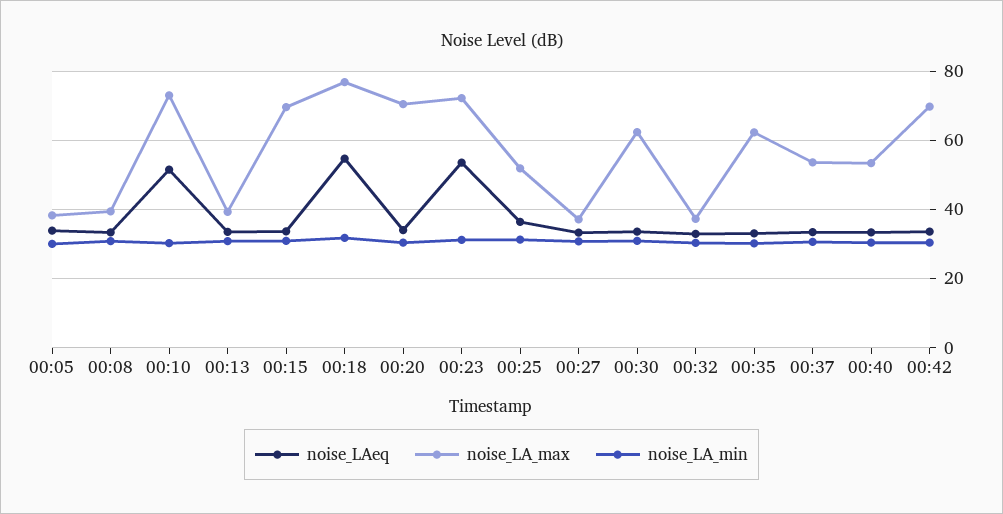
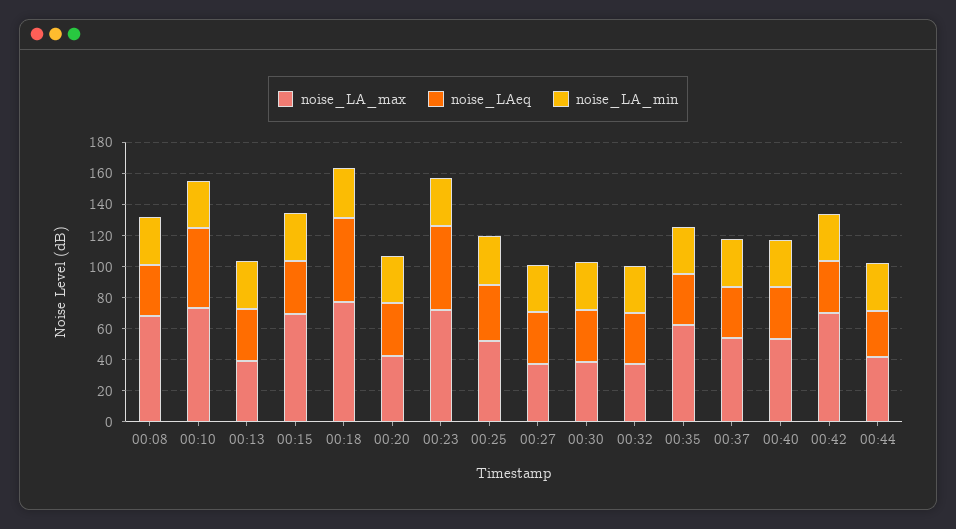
noise_LAeq, 00:05: 34 -> none
noise_LA_max, 00:05: 38 -> none
noise_LA_min, 00:05: 30 -> none
noise_LA_max, 00:08: 40 -> 70
noise_LA_max, 00:20: 70 -> 40
noise_LA_max, 00:30: 62 -> 40
noise_LA_max, 00:44: none -> 40
noise_LAeq, 00:44: none -> 30
noise_LA_min, 00:44: none -> 30

